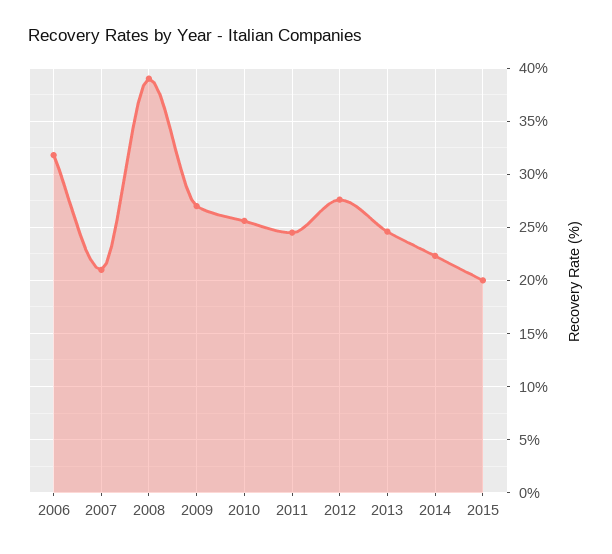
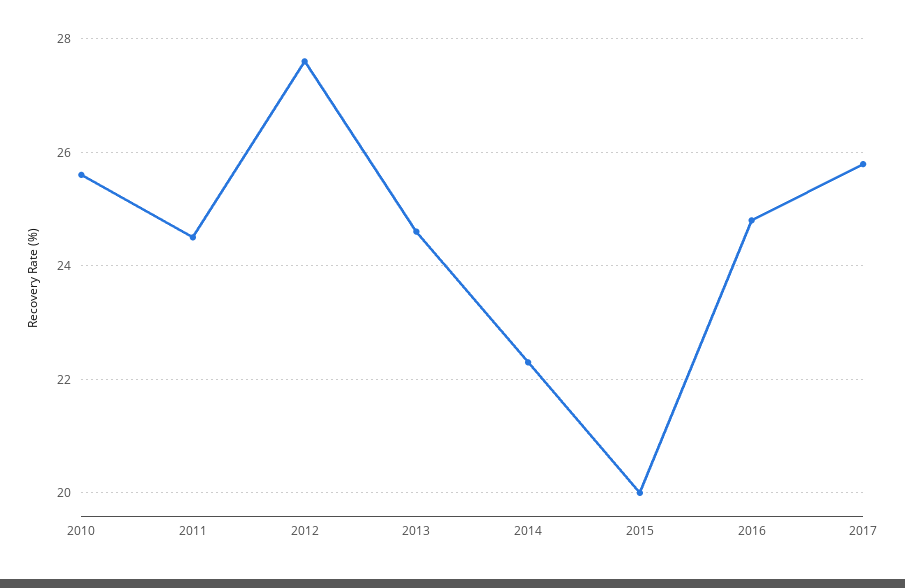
2006: 32 -> none
2007: 21 -> none
2008: 39 -> none
2009: 27 -> none
2016: none -> 24.8
2017: none -> 25.8

